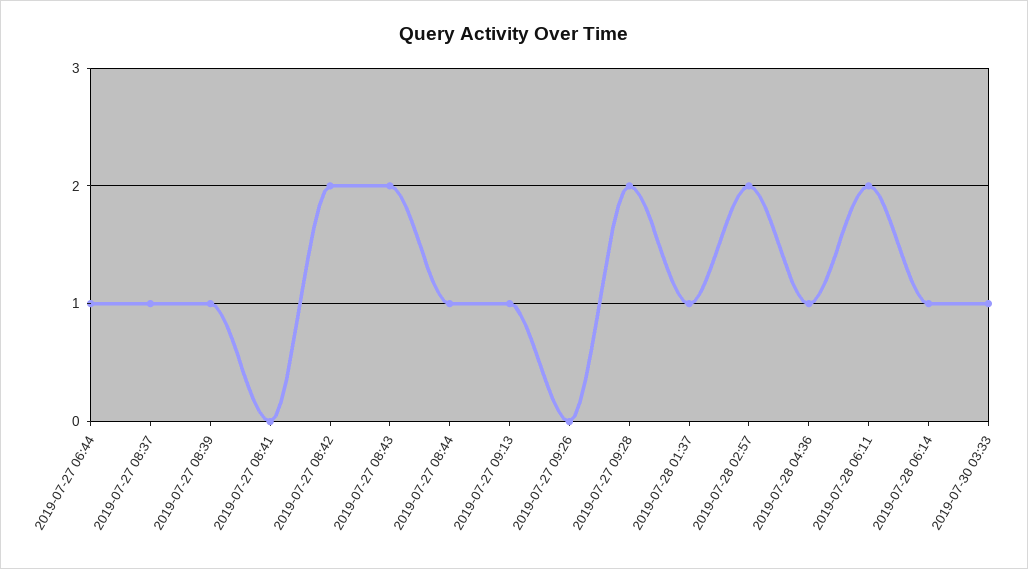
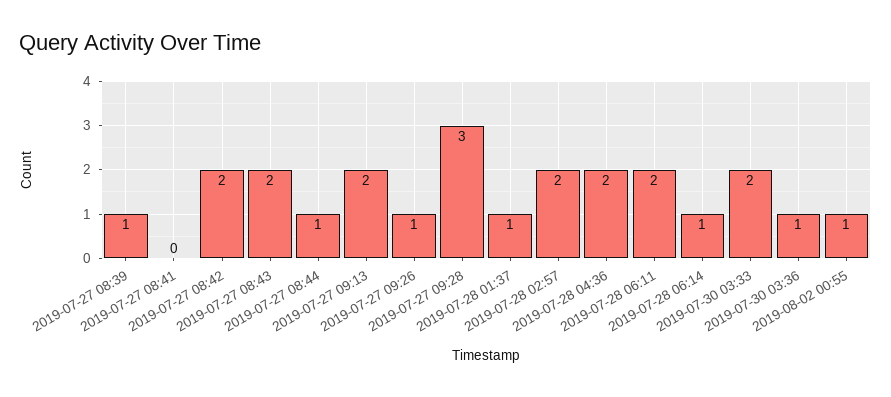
2019-07-27 06:44: 1 -> none
2019-07-27 08:37: 1 -> none
2019-07-27 09:13: 1 -> 2
2019-07-27 09:26: 0 -> 1
2019-07-27 09:28: 2 -> 3
2019-07-28 04:36: 1 -> 2
2019-07-30 03:33: 1 -> 2
2019-07-30 03:36: none -> 1
2019-08-02 00:55: none -> 1

